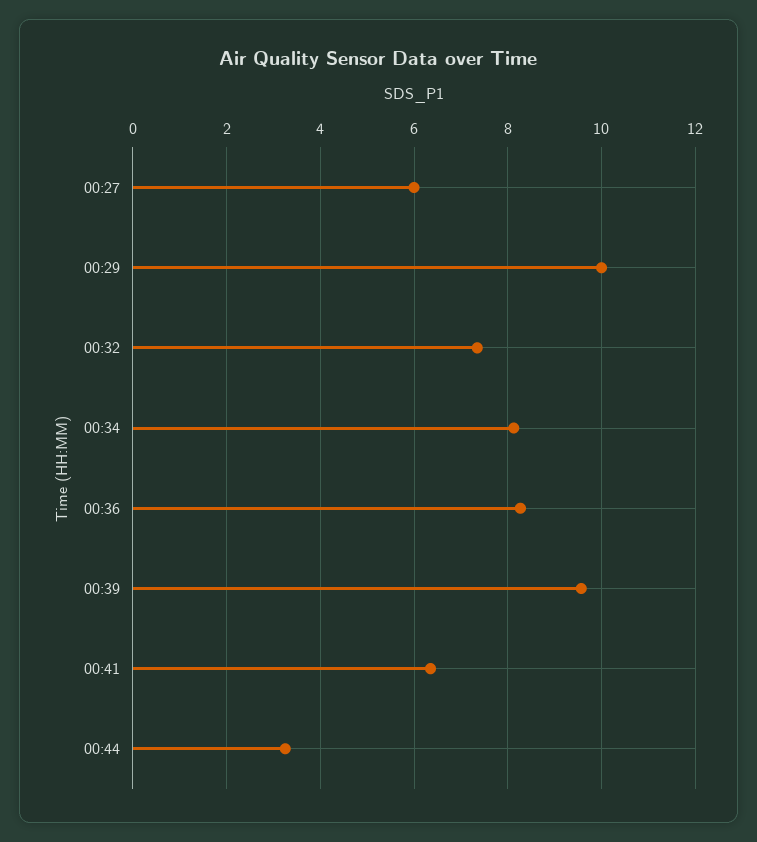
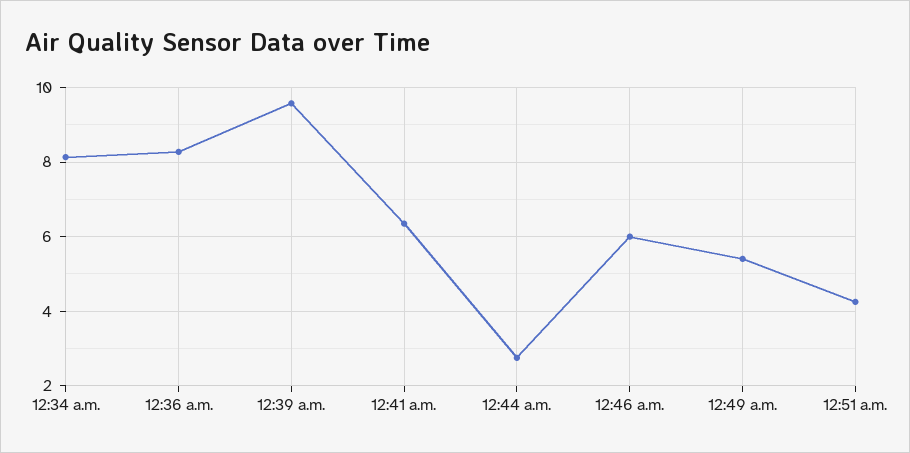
00:27: 6 -> none
00:29: 10 -> none
00:32: 7.4 -> none
00:44: 3.2 -> 2.8
12:46 a.m.: none -> 6
12:49 a.m.: none -> 5.4
12:51 a.m.: none -> 4.2

